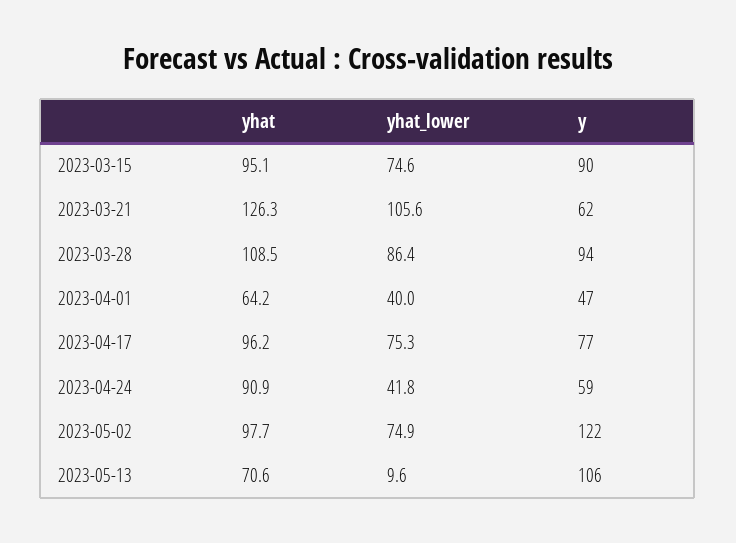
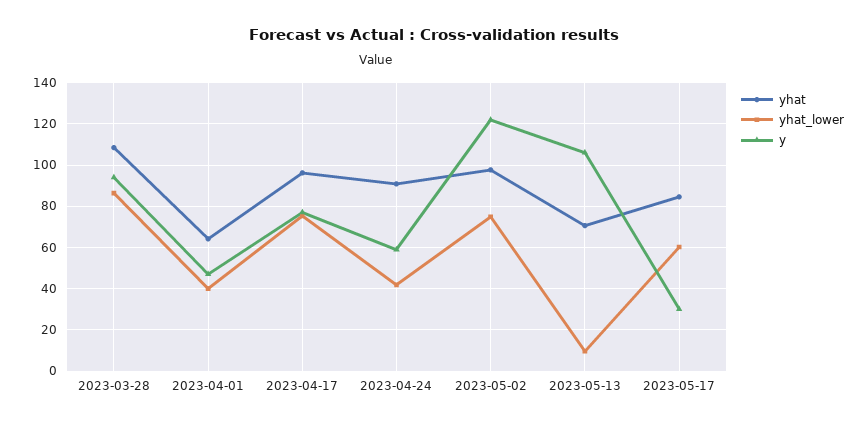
yhat, 2023-03-15: 95.1 -> none
yhat_lower, 2023-03-15: 74.6 -> none
y, 2023-03-15: 90 -> none
yhat, 2023-03-21: 126.3 -> none
yhat_lower, 2023-03-21: 105.6 -> none
y, 2023-03-21: 62 -> none
yhat, 2023-05-17: none -> 85
yhat_lower, 2023-05-17: none -> 60
y, 2023-05-17: none -> 30

